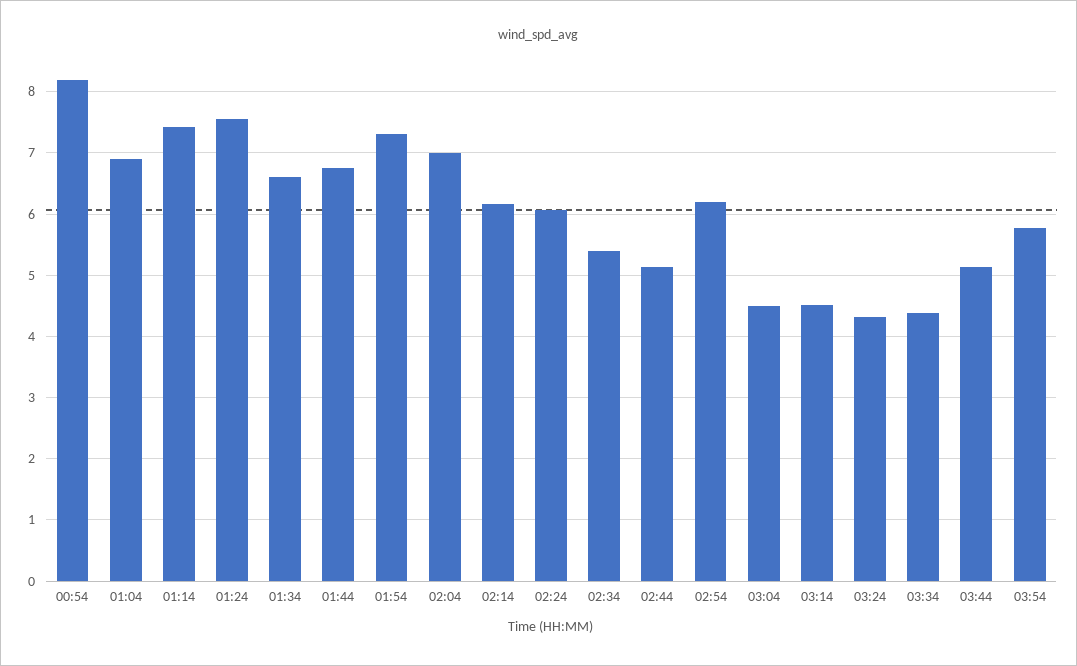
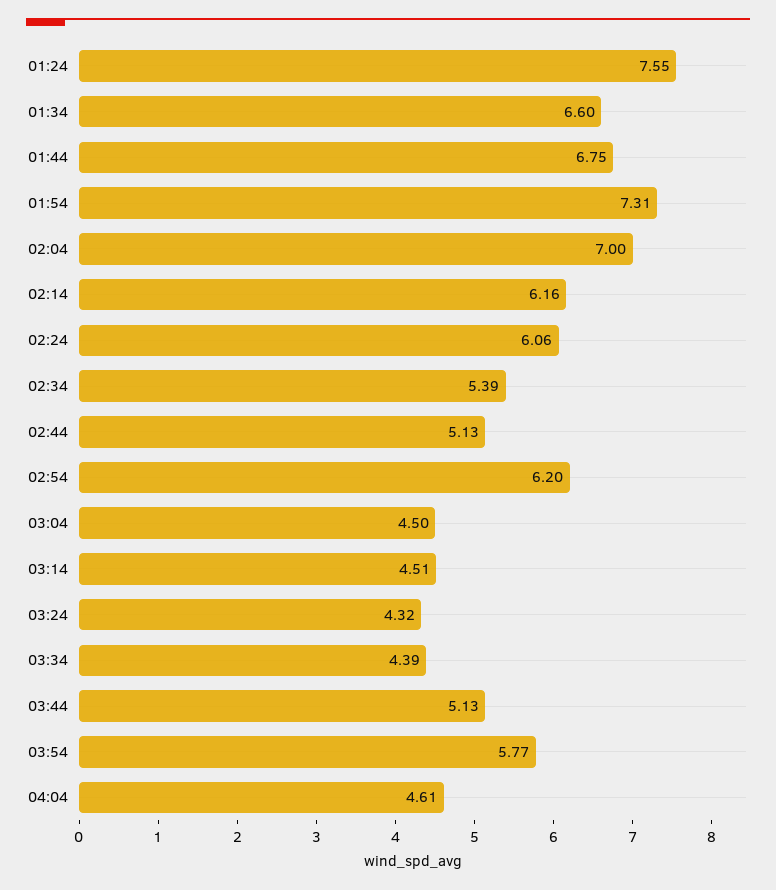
00:54: 8.2 -> none
01:04: 6.9 -> none
01:14: 7.4 -> none
04:04: none -> 4.61

